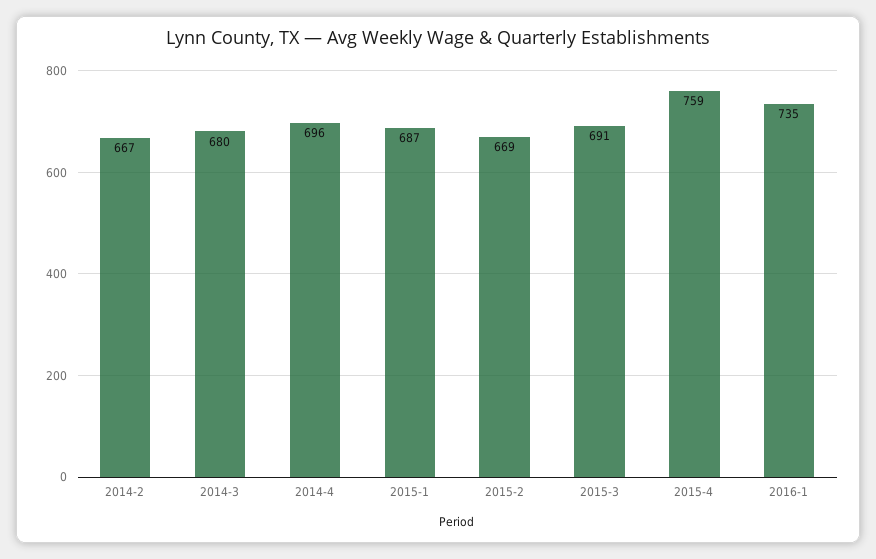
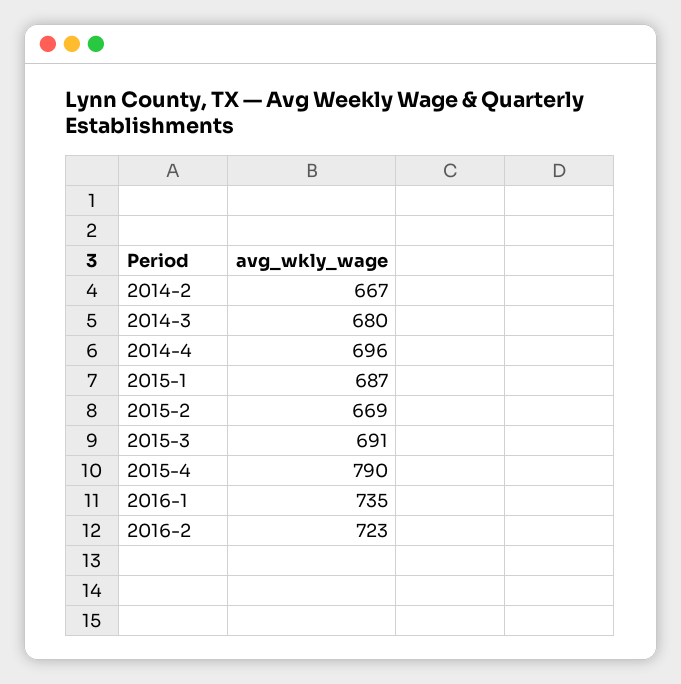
2015-4: 759 -> 790
2016-2: none -> 723

